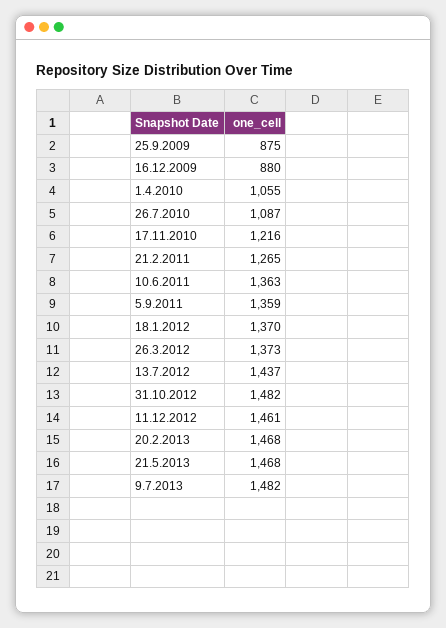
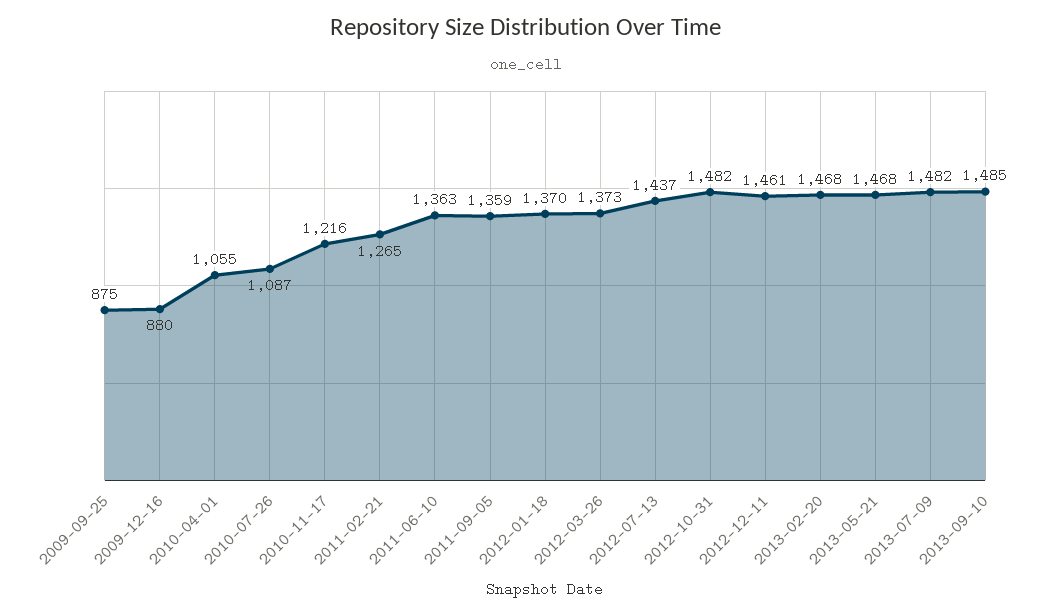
2013-09-10: none -> 1485

